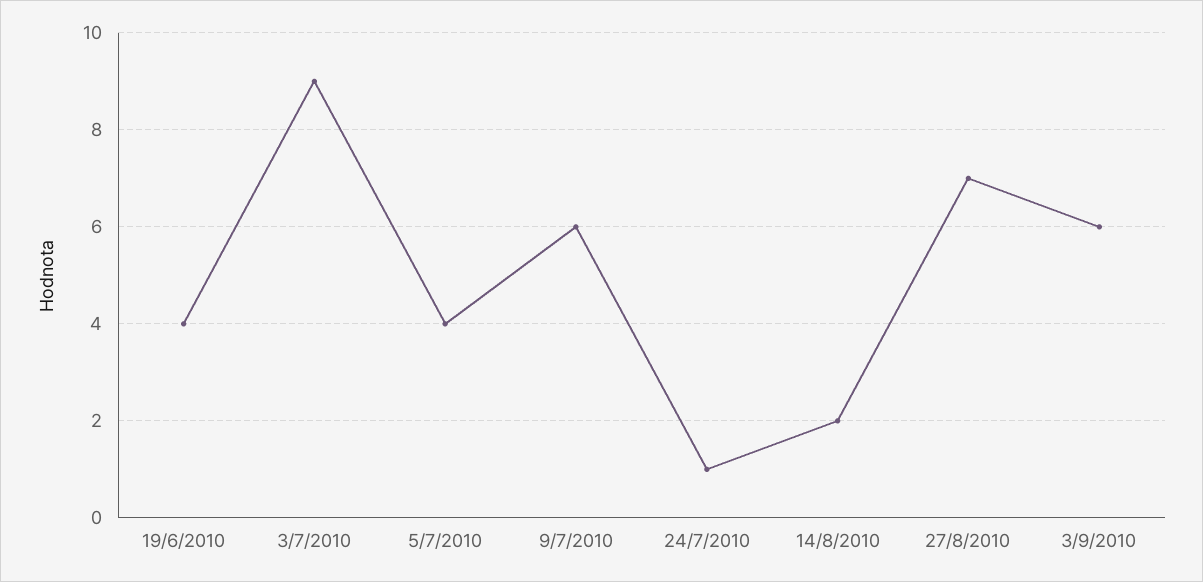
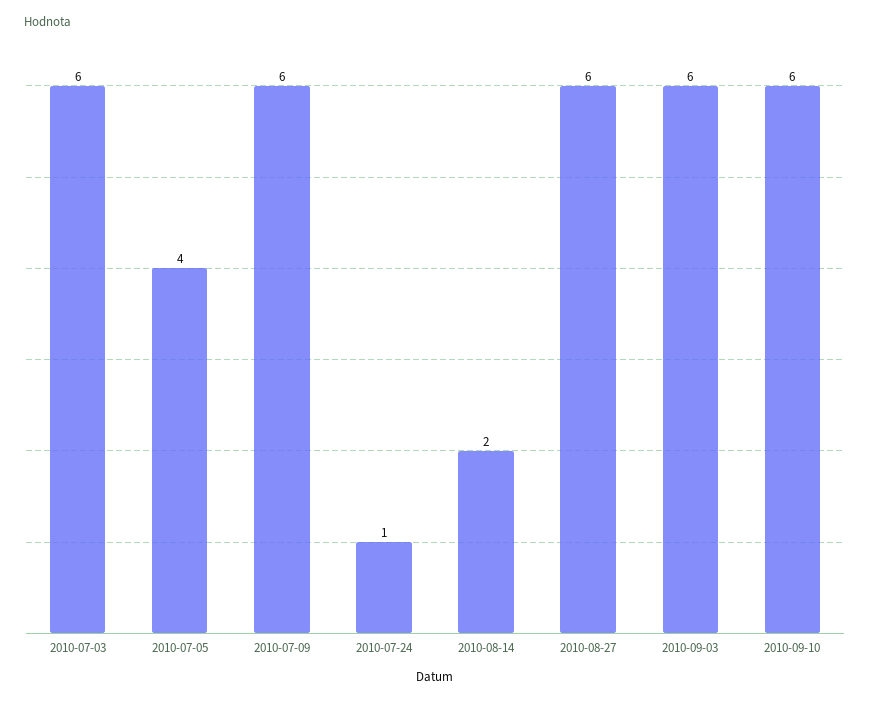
19/6/2010: 4 -> none
3/7/2010: 9 -> 6
27/8/2010: 7 -> 6
2010-09-10: none -> 6

